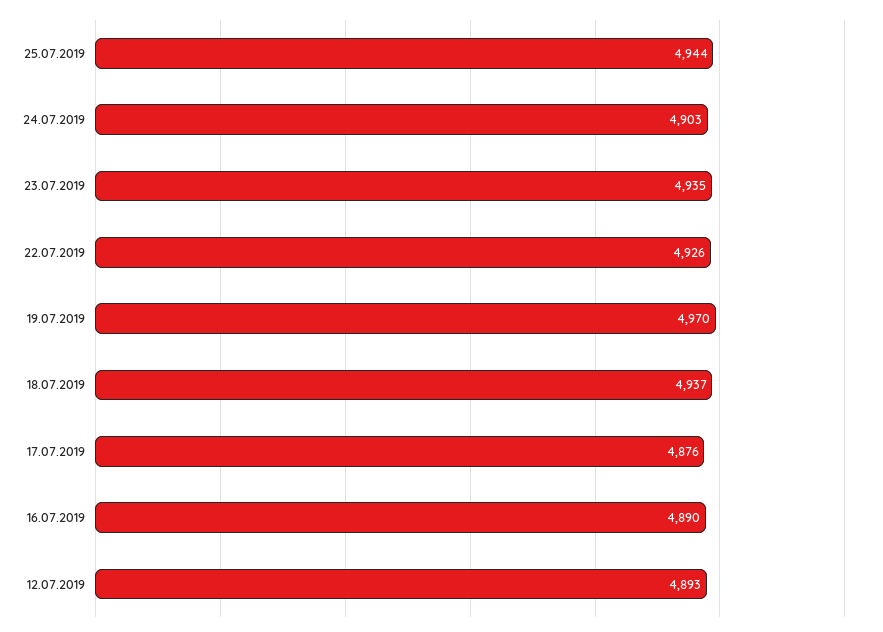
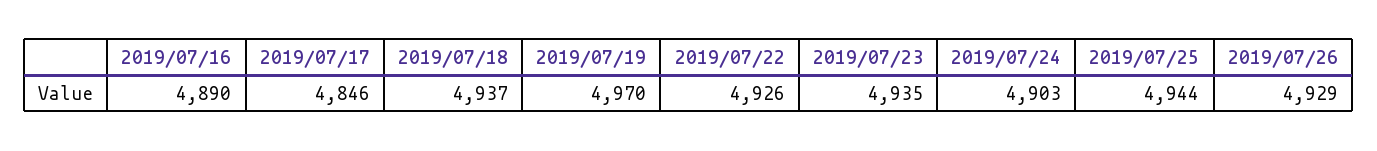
17.07.2019: 4876 -> 4846
12.07.2019: 4893 -> none
2019/07/26: none -> 4929

